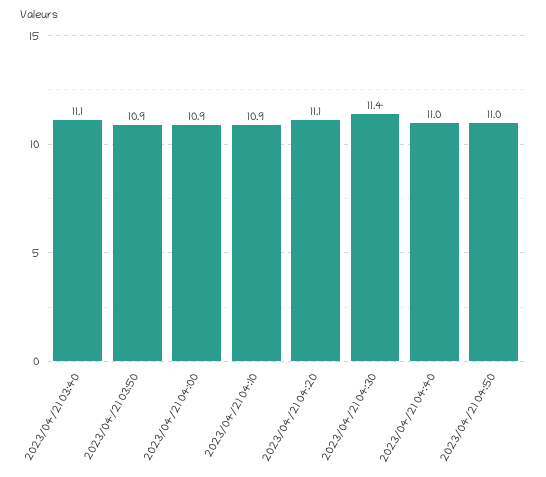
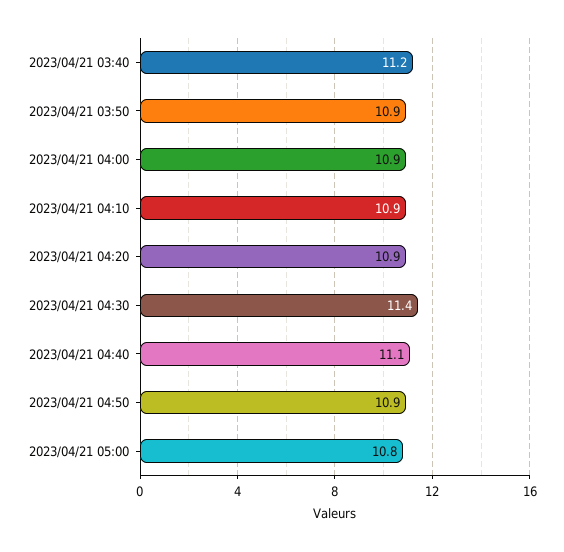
2023/04/21 03:40: 11.1 -> 11.2
2023/04/21 04:20: 11.1 -> 10.9
2023/04/21 04:40: 11 -> 11.1
2023/04/21 04:50: 11 -> 10.9
2023/04/21 05:00: none -> 10.8

